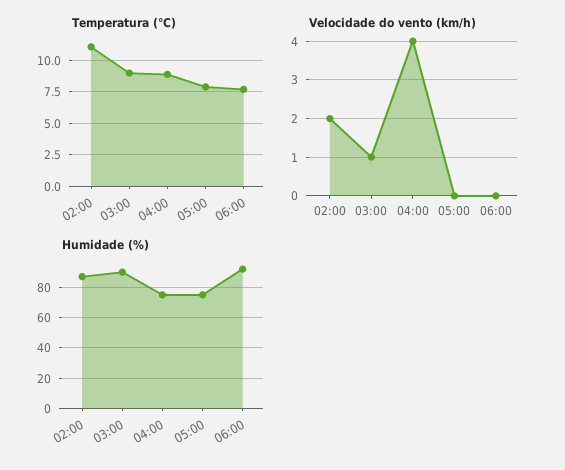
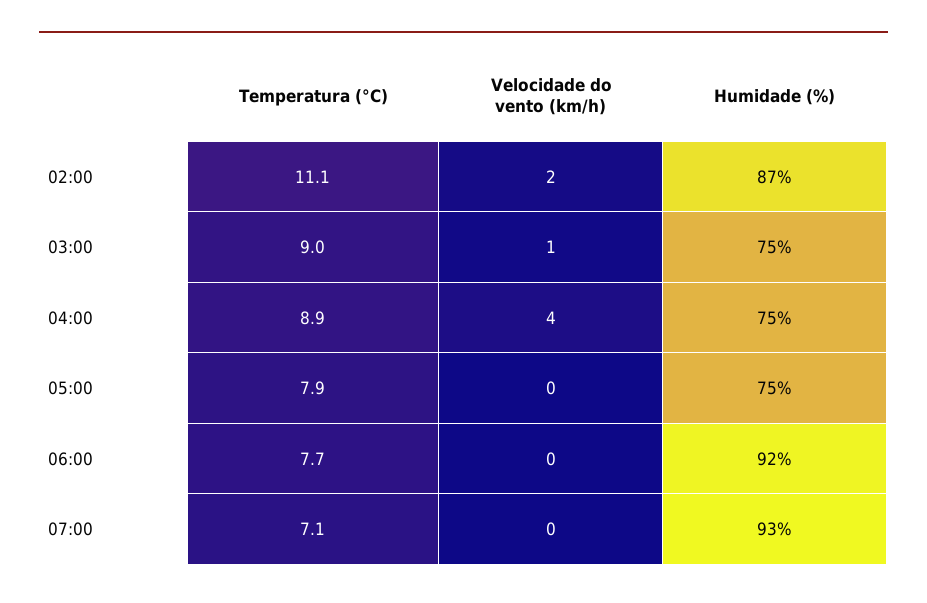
Humidade (%), 03:00: 90 -> 75
Temperatura (°C), 07:00: none -> 7.1
Velocidade do vento (km/h), 07:00: none -> 0
Humidade (%), 07:00: none -> 93

